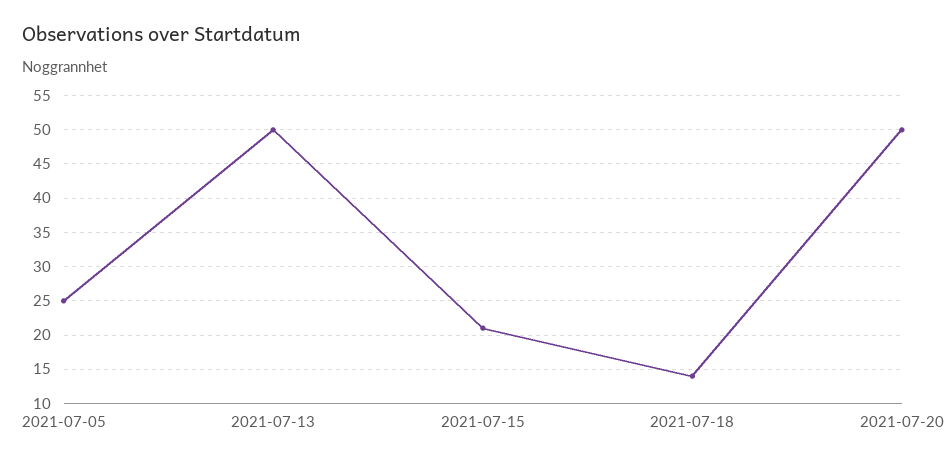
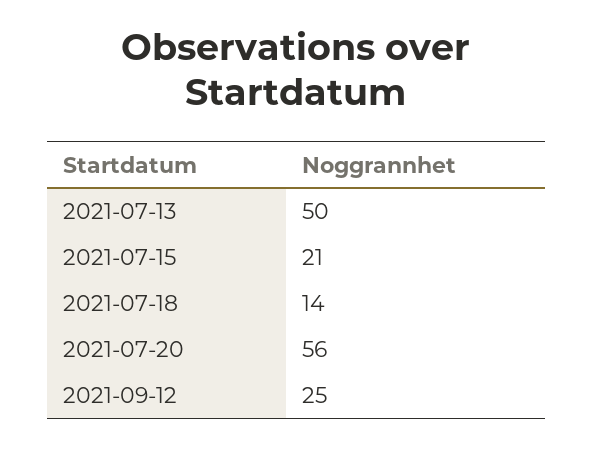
2021-07-05: 25 -> none
2021-07-20: 50 -> 56
2021-09-12: none -> 25

